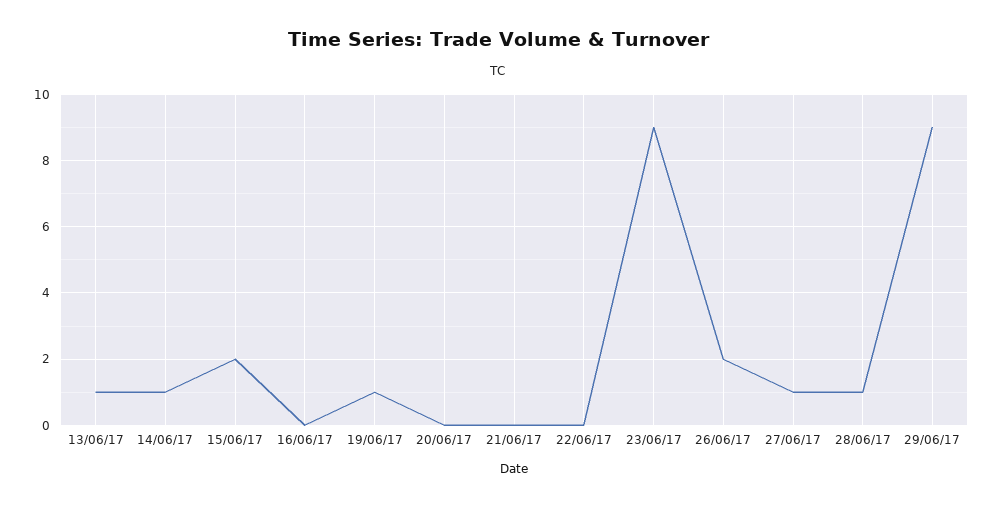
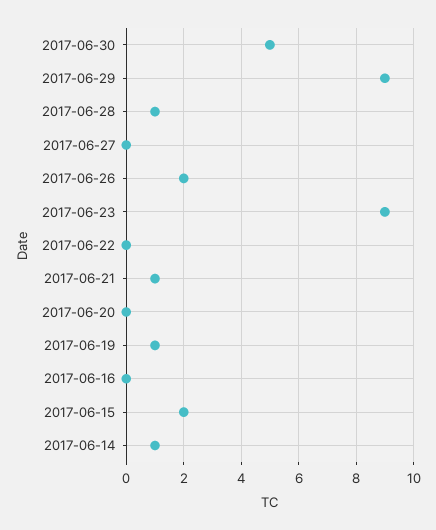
13/06/17: 1 -> none
21/06/17: 0 -> 1
27/06/17: 1 -> 0
2017-06-30: none -> 5

